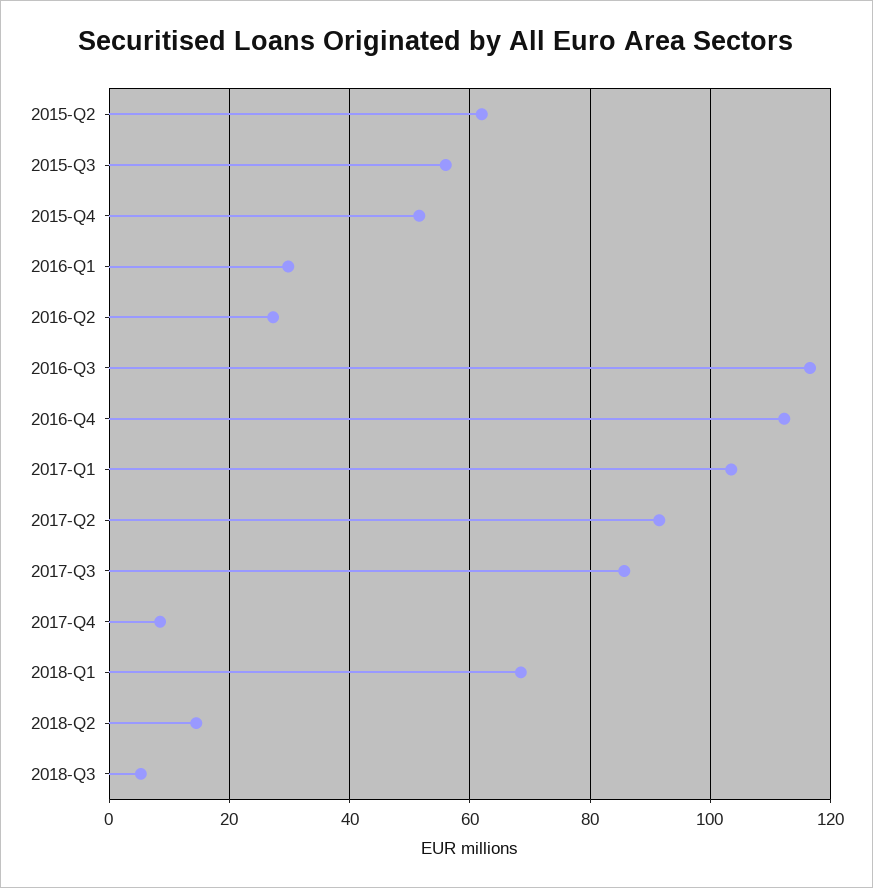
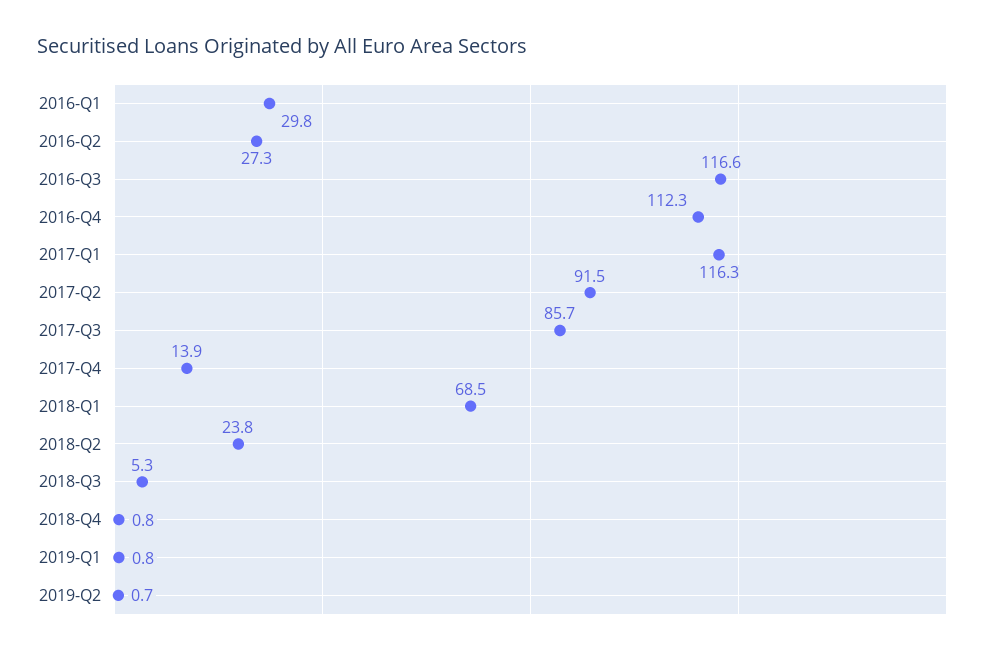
2015-Q2: 62 -> none
2015-Q3: 56 -> none
2015-Q4: 52 -> none
2017-Q1: 104 -> 116.3
2017-Q4: 8 -> 13.9
2018-Q2: 14 -> 23.8
2018-Q4: none -> 0.8
2019-Q1: none -> 0.8
2019-Q2: none -> 0.7

